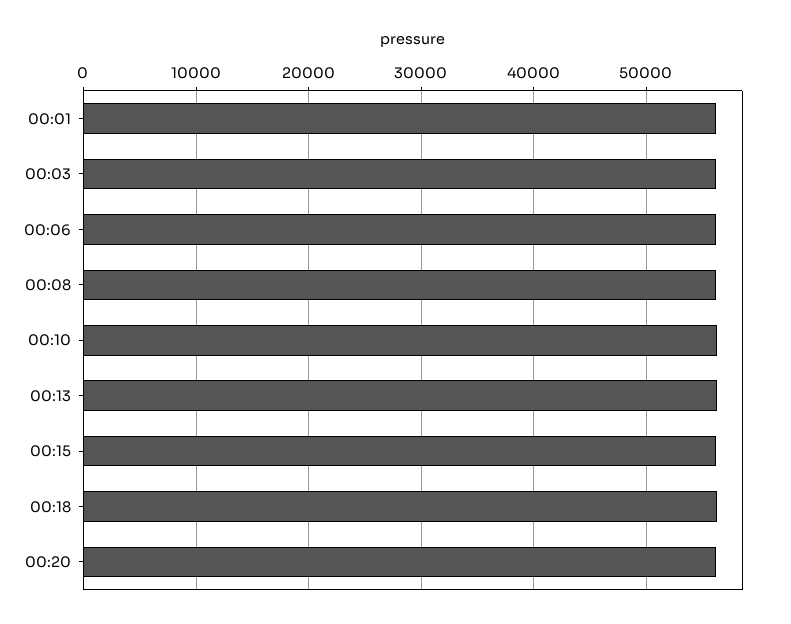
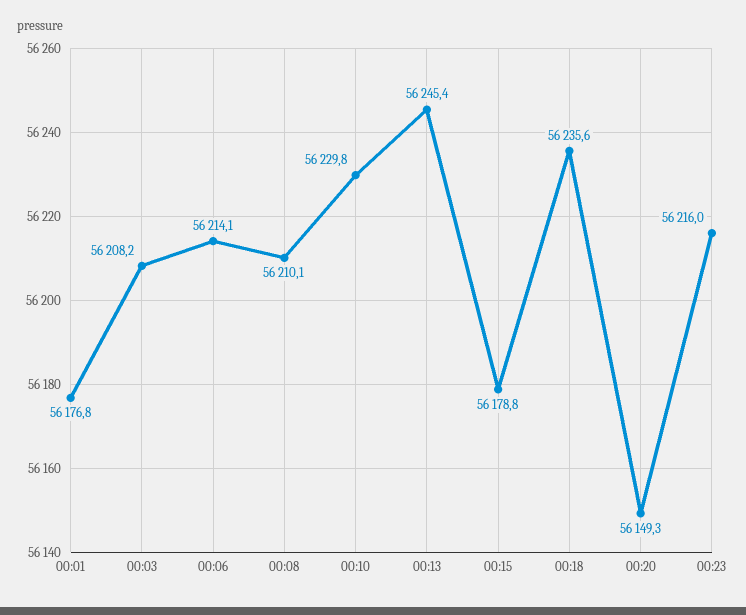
00:23: none -> 56216

